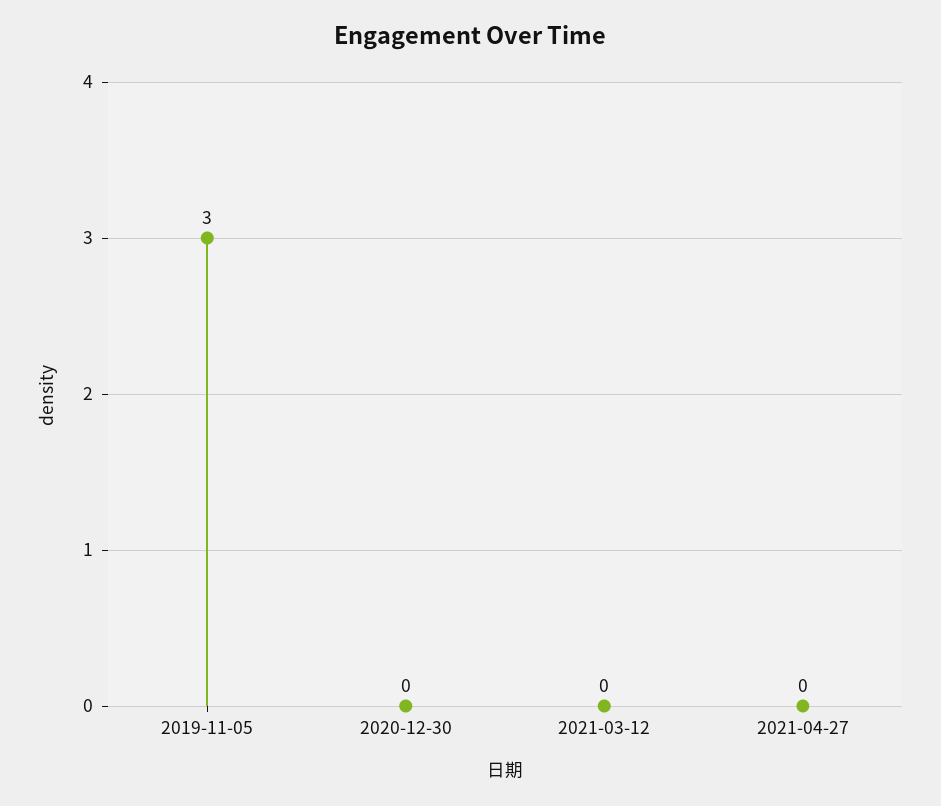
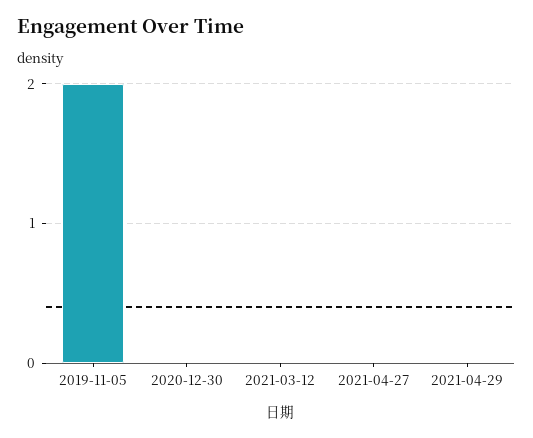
2019-11-05: 3 -> 2
2021-04-29: none -> 0

